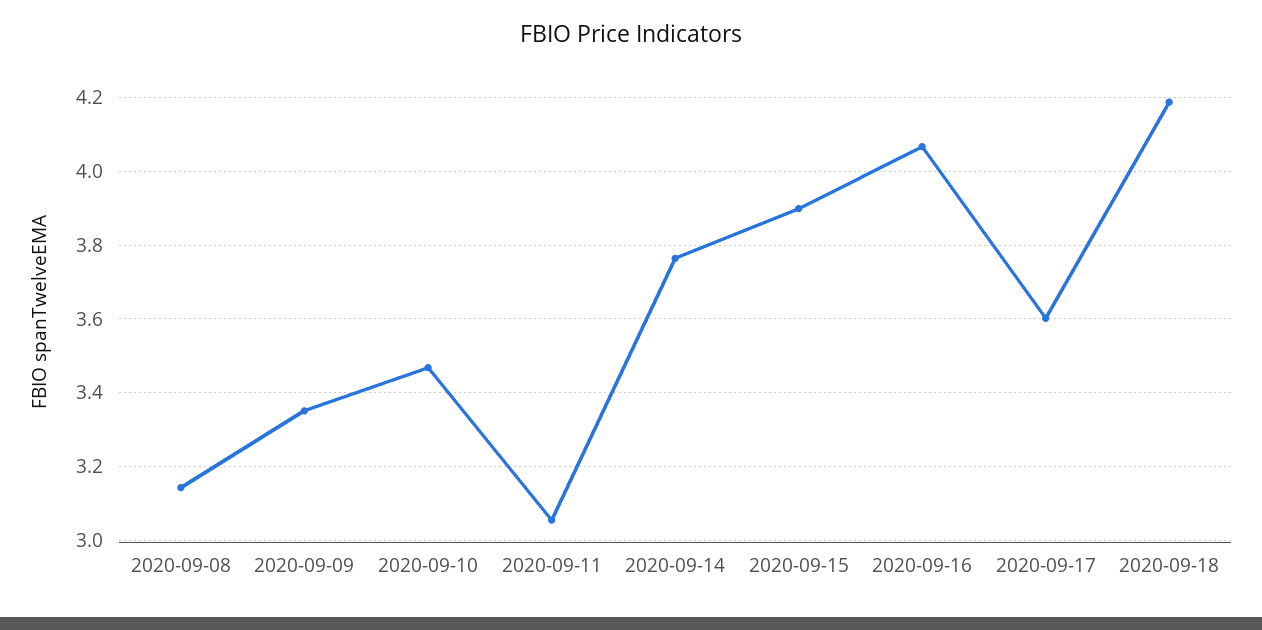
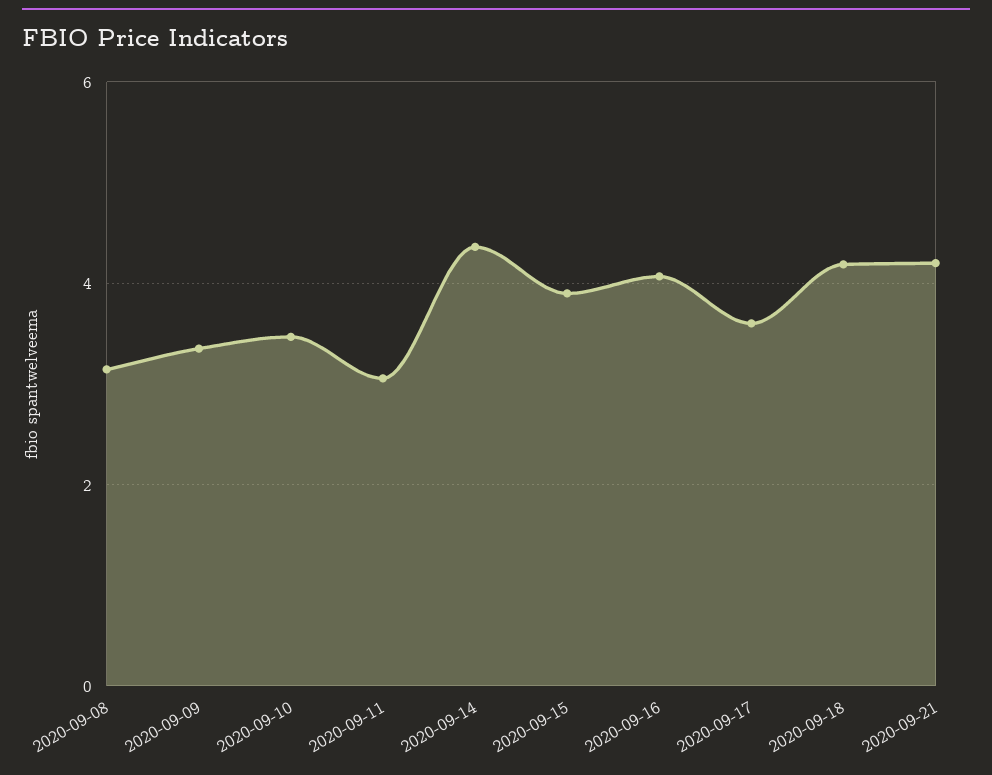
2020-09-14: 3.76 -> 4.4
2020-09-21: none -> 4.2

